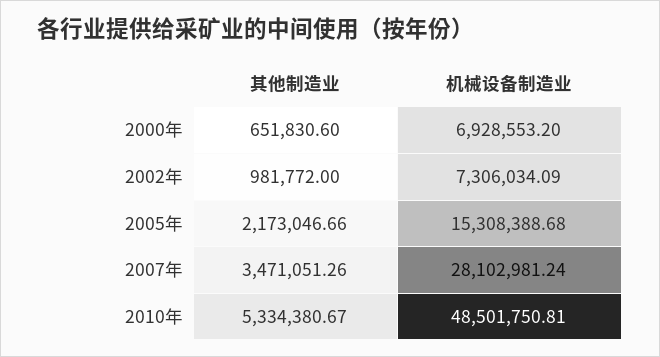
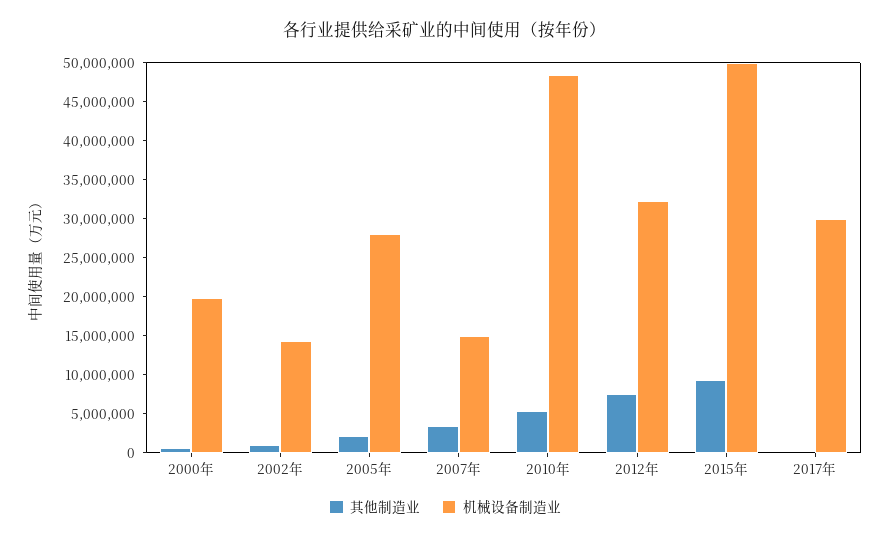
机械设备制造业, 2000年: 6928553.2 -> 20000000
机械设备制造业, 2002年: 7306034.09 -> 15000000
机械设备制造业, 2005年: 15308388.68 -> 27500000
机械设备制造业, 2007年: 28102981.24 -> 15000000
其他制造业, 2012年: none -> 7500000
机械设备制造业, 2012年: none -> 32500000
其他制造业, 2015年: none -> 10000000
机械设备制造业, 2015年: none -> 50000000
其他制造业, 2017年: none -> 0
机械设备制造业, 2017年: none -> 30000000

